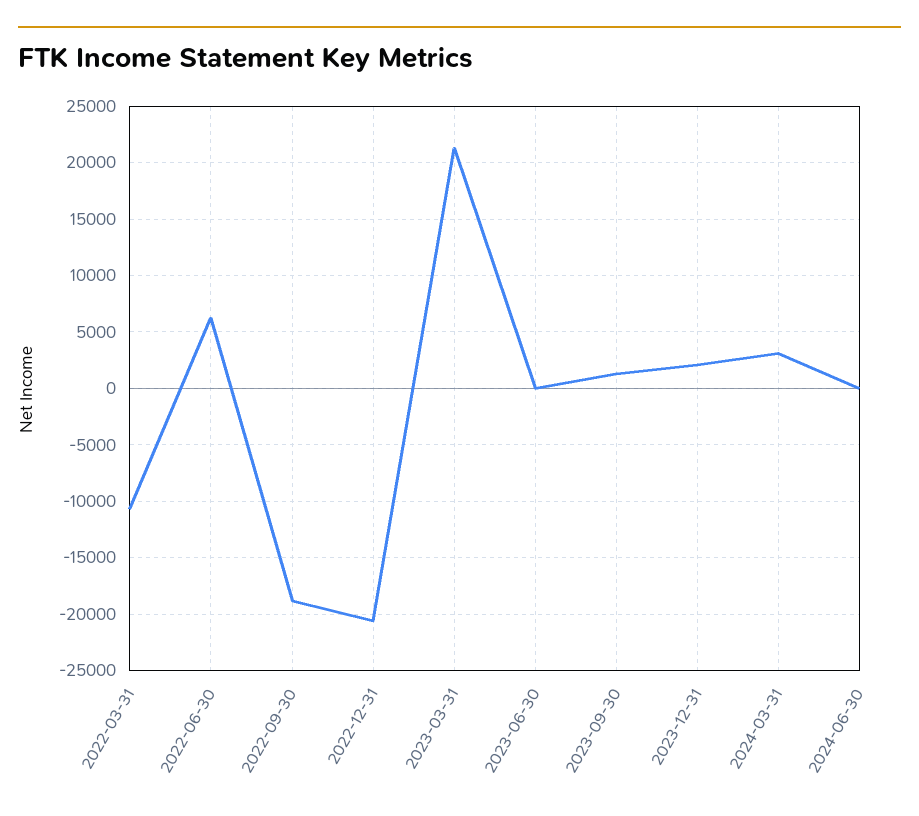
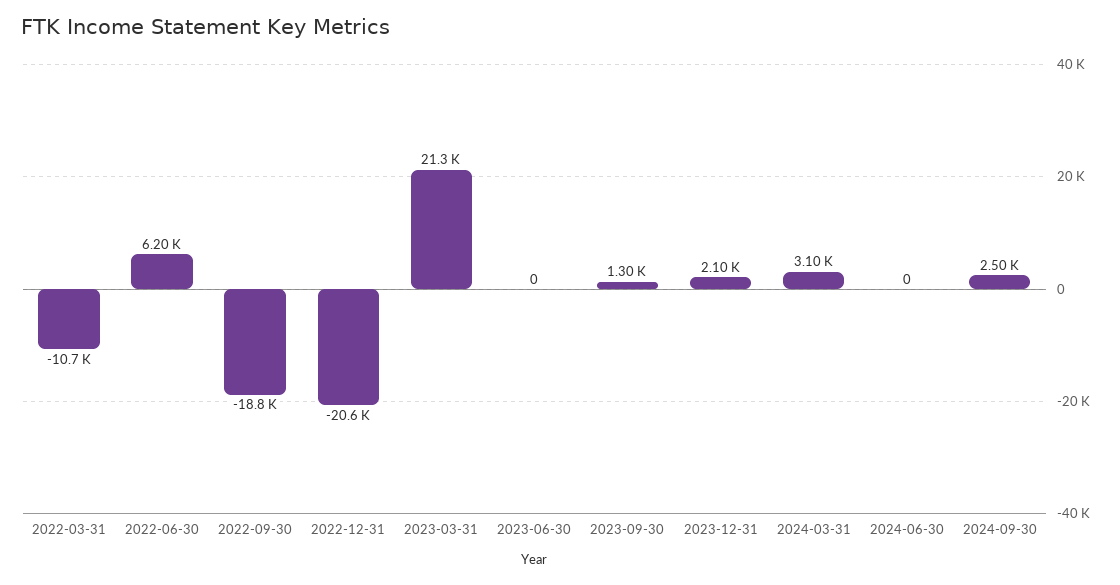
2024-09-30: none -> 2500

